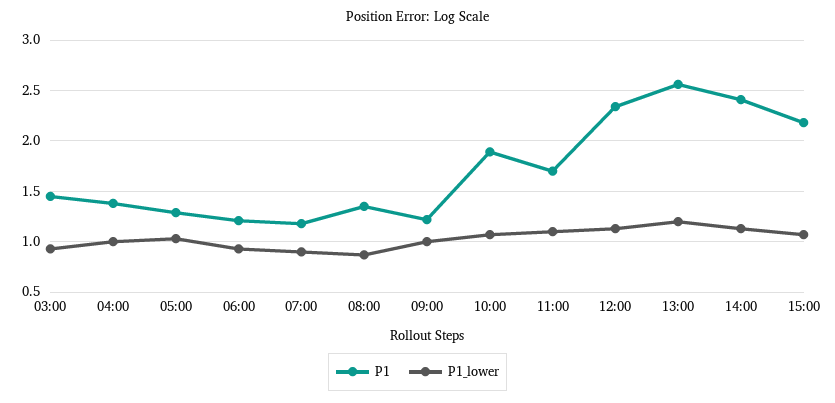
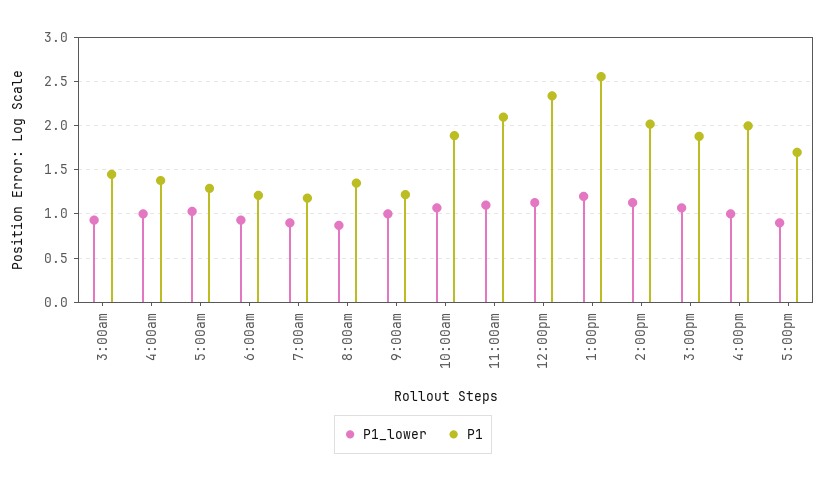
P1, 11:00: 1.7 -> 2.1
P1, 14:00: 2.4 -> 2
P1, 15:00: 2.2 -> 1.9
P1_lower, 4:00pm: none -> 1
P1, 4:00pm: none -> 2
P1_lower, 5:00pm: none -> 0.9
P1, 5:00pm: none -> 1.7

